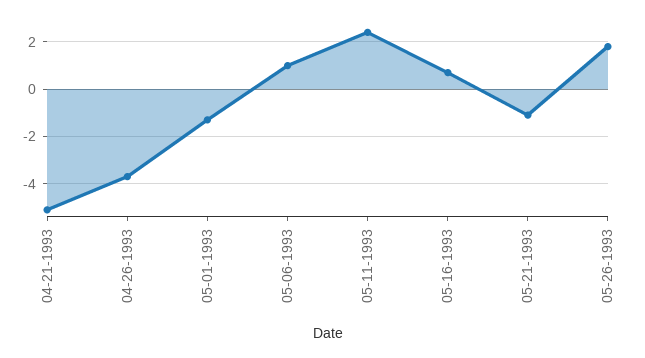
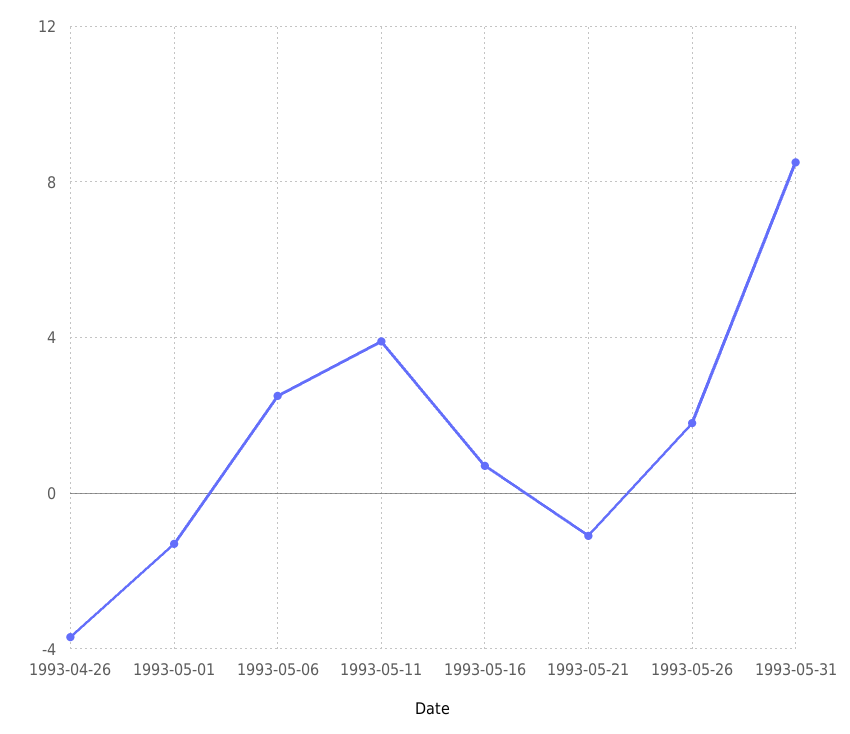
04-21-1993: -5 -> none
05-06-1993: 1 -> 2.5
05-11-1993: 2.5 -> 4
1993-05-31: none -> 8.5

